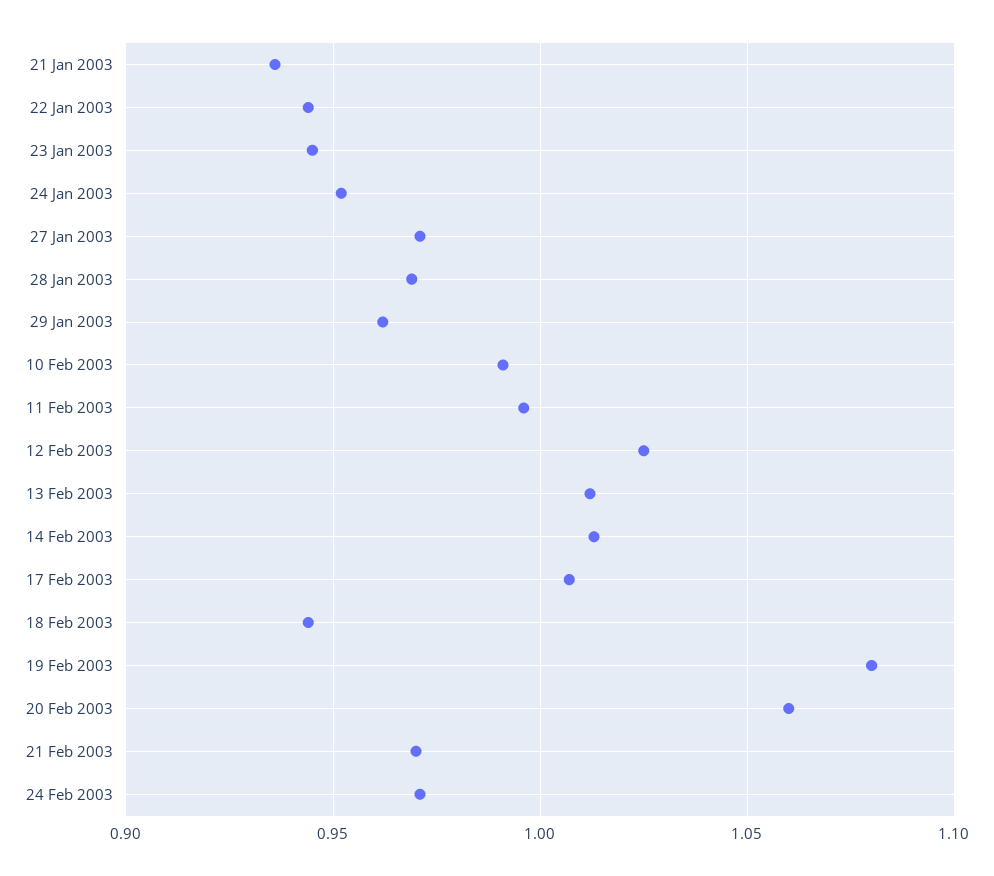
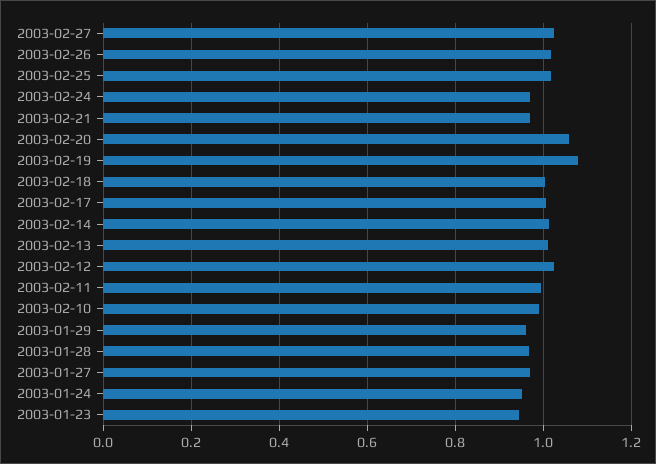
21 Jan 2003: 0.935 -> none
22 Jan 2003: 0.945 -> none
18 Feb 2003: 0.945 -> 1
2003-02-27: none -> 1.02
2003-02-26: none -> 1.02
2003-02-25: none -> 1.02

